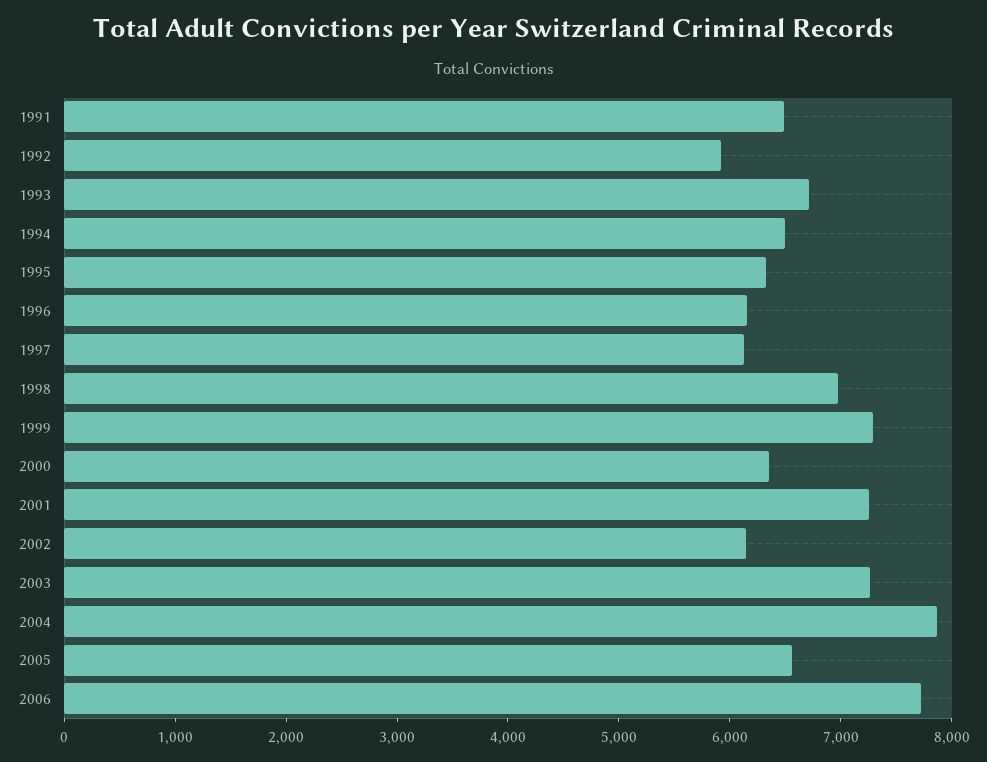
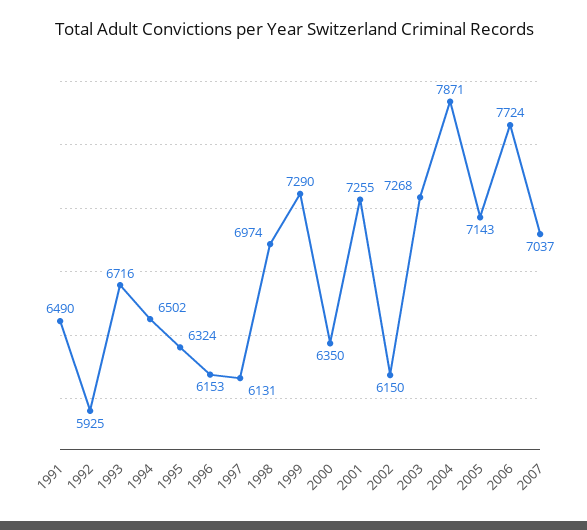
2005: 6600 -> 7143
2007: none -> 7037

